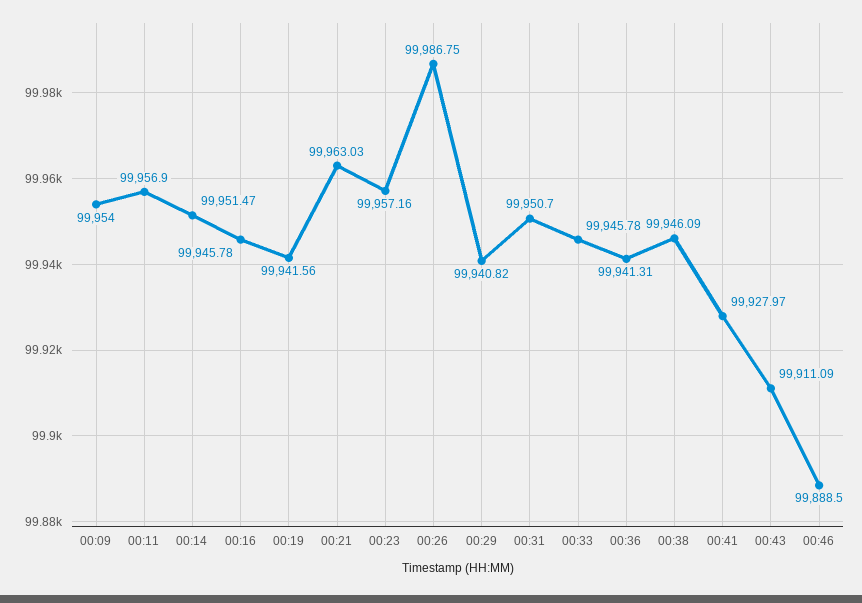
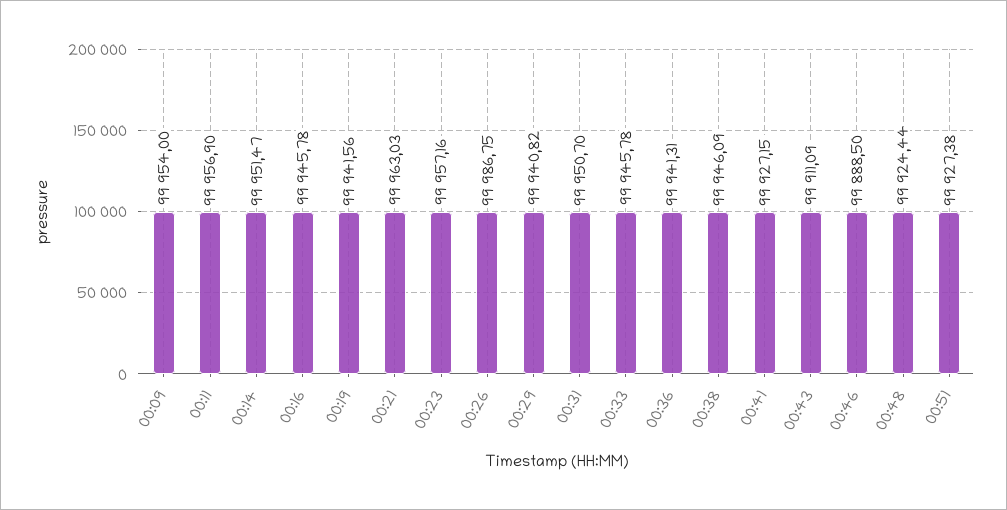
00:41: 99927.97 -> 99927.15
00:48: none -> 99924.44
00:51: none -> 99927.38

